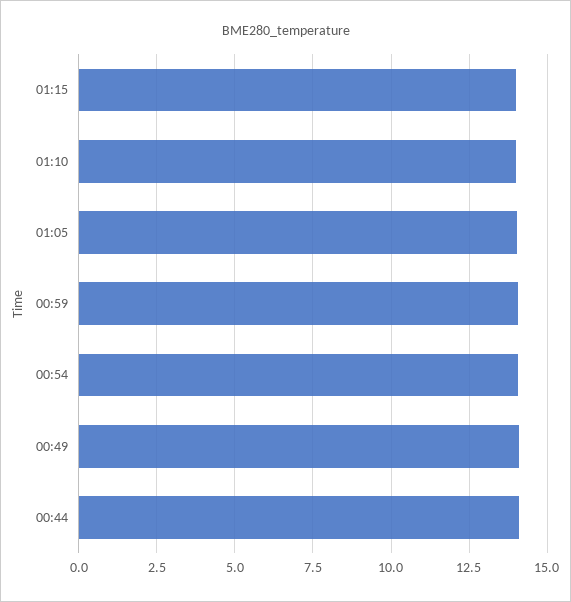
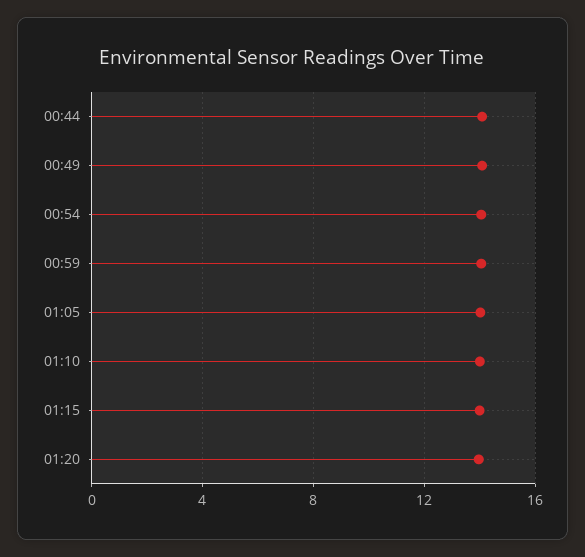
01:20: none -> 14

